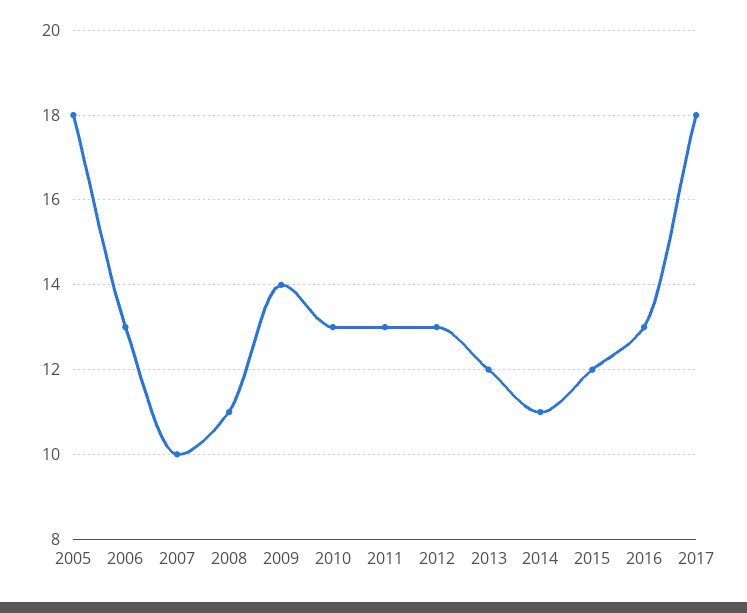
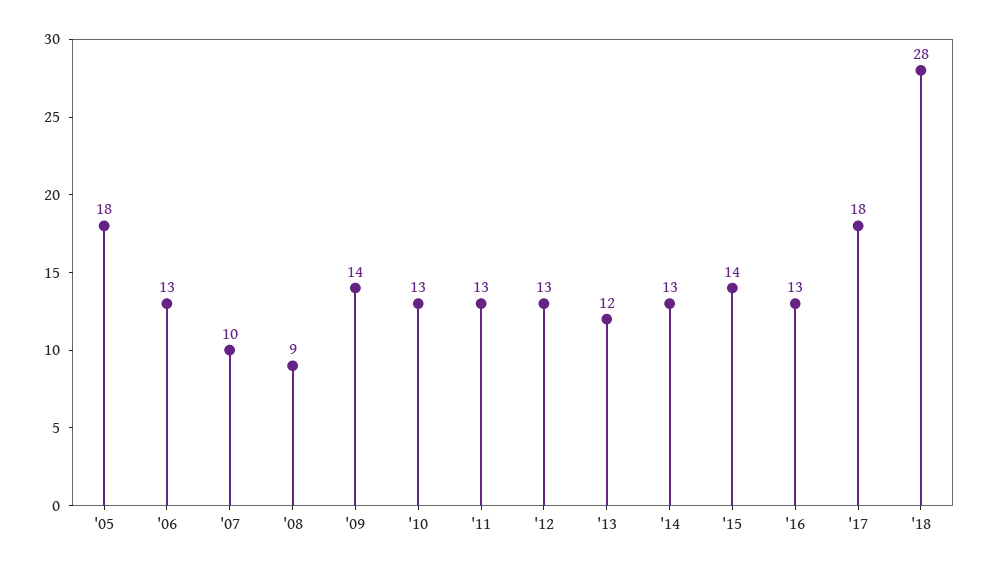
2008: 11 -> 9
2014: 11 -> 13
2015: 12 -> 14
'18: none -> 28

